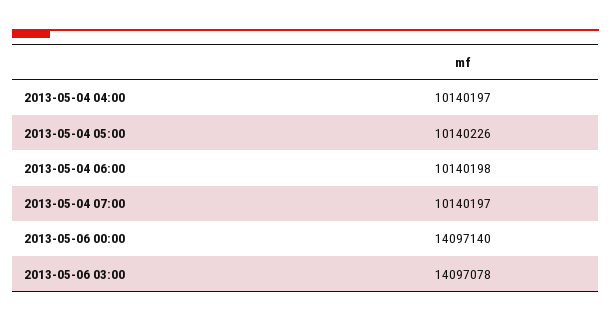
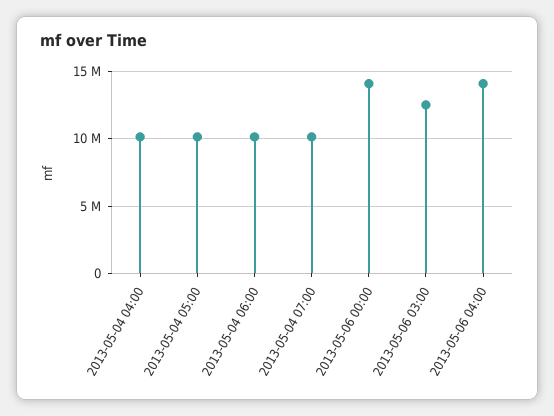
2013-05-06 03:00: 14097078 -> 12500000
2013-05-06 04:00: none -> 14000000

